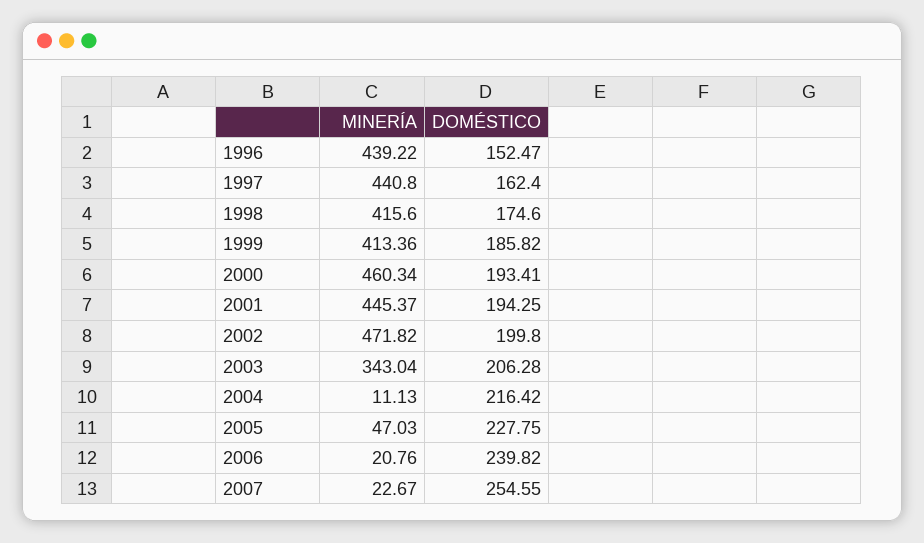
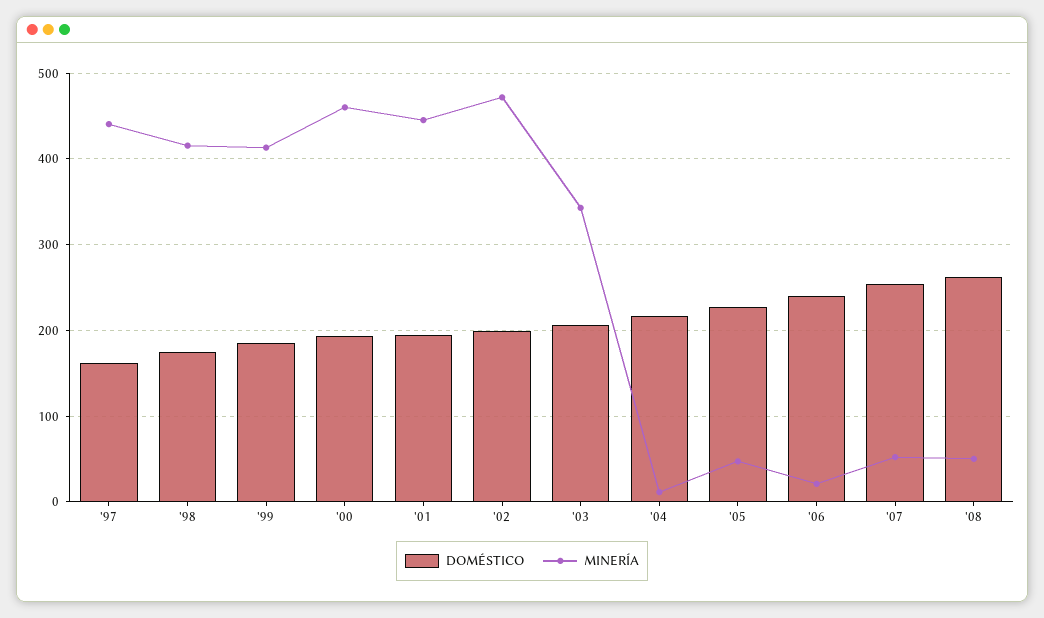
MINERÍA, 1996: 439.22 -> none
DOMÉSTICO, 1996: 152.47 -> none
MINERÍA, 2007: 22.67 -> 50
DOMÉSTICO, '08: none -> 260
MINERÍA, '08: none -> 50

